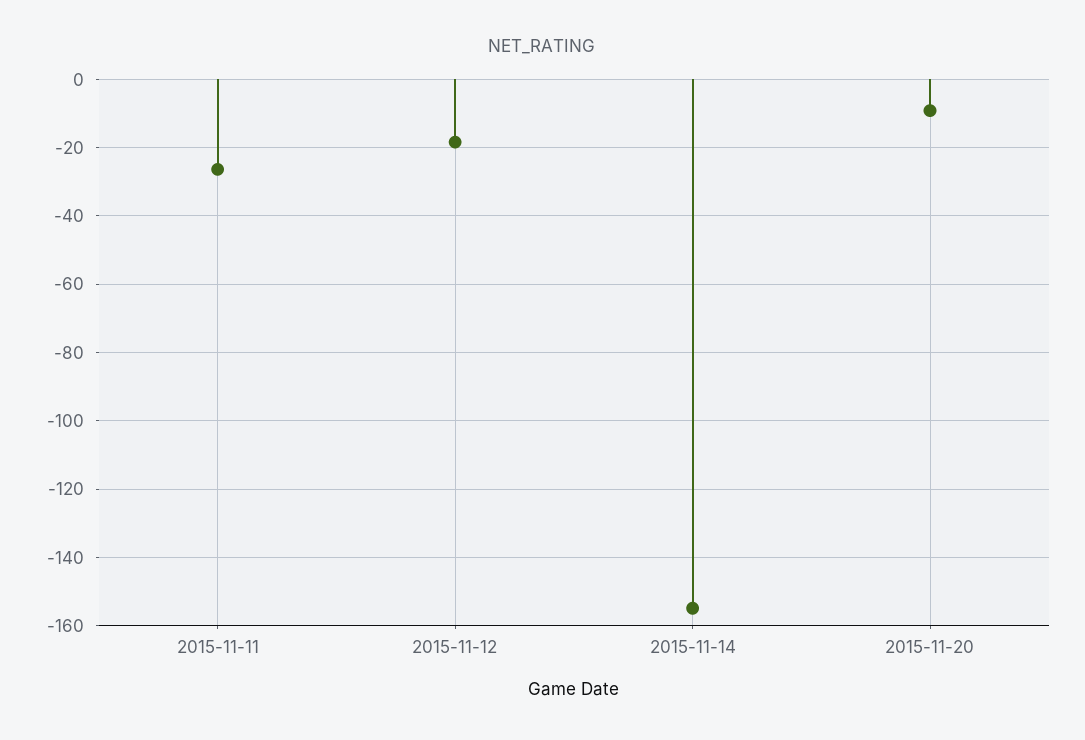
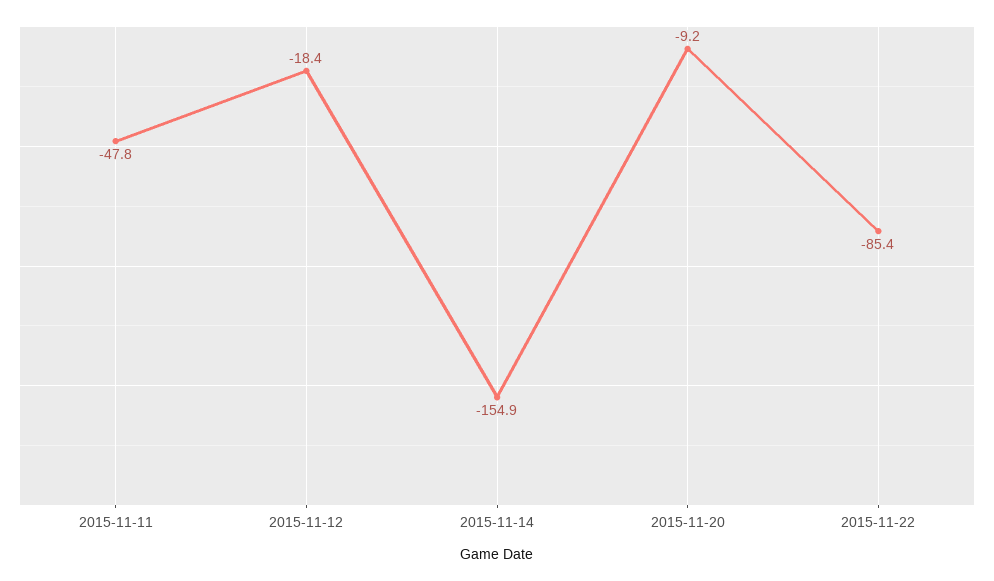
2015-11-11: -26 -> -47.8
2015-11-22: none -> -85.4

